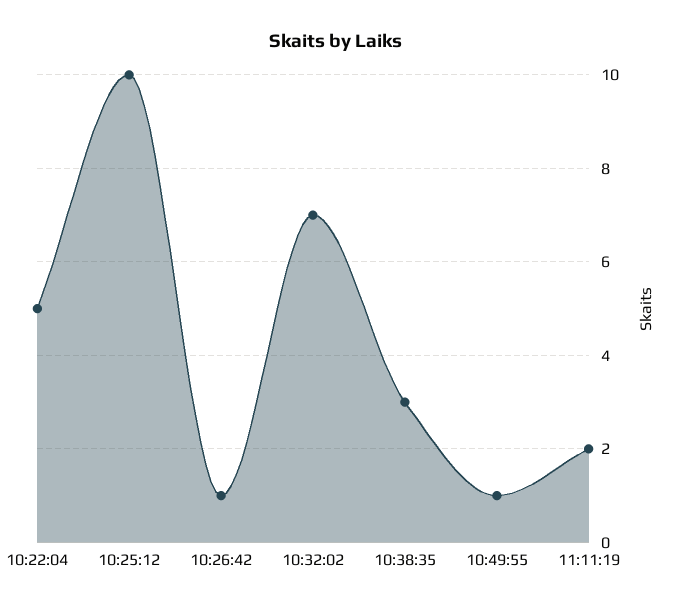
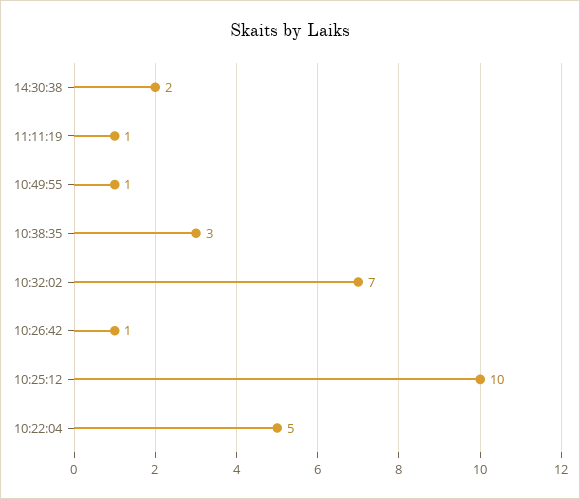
11:11:19: 2 -> 1
14:30:38: none -> 2

